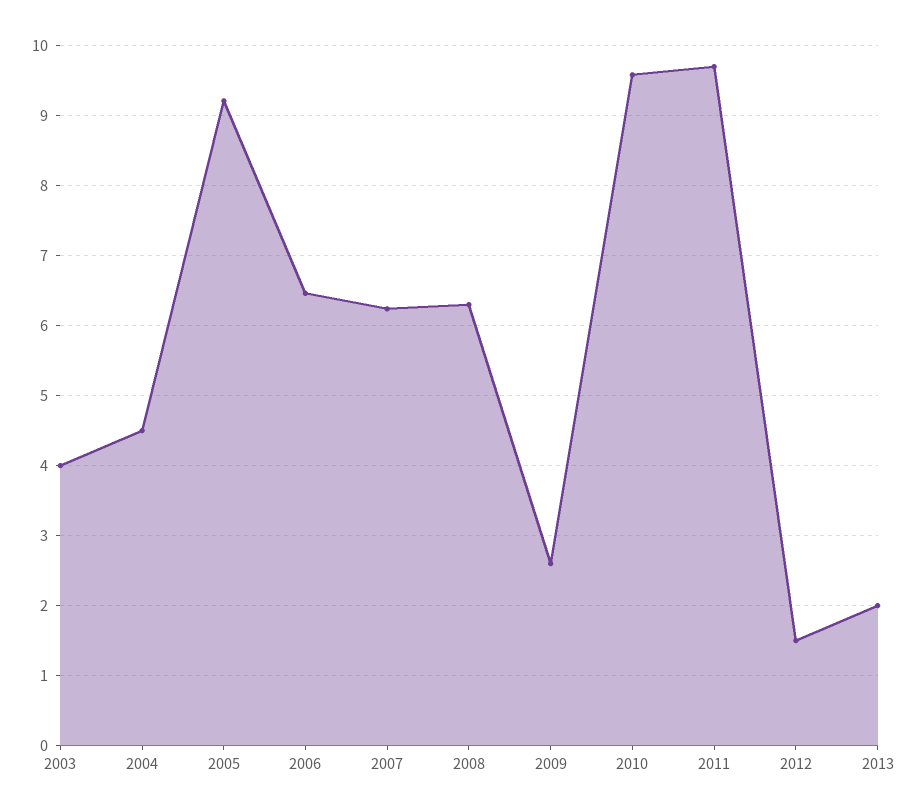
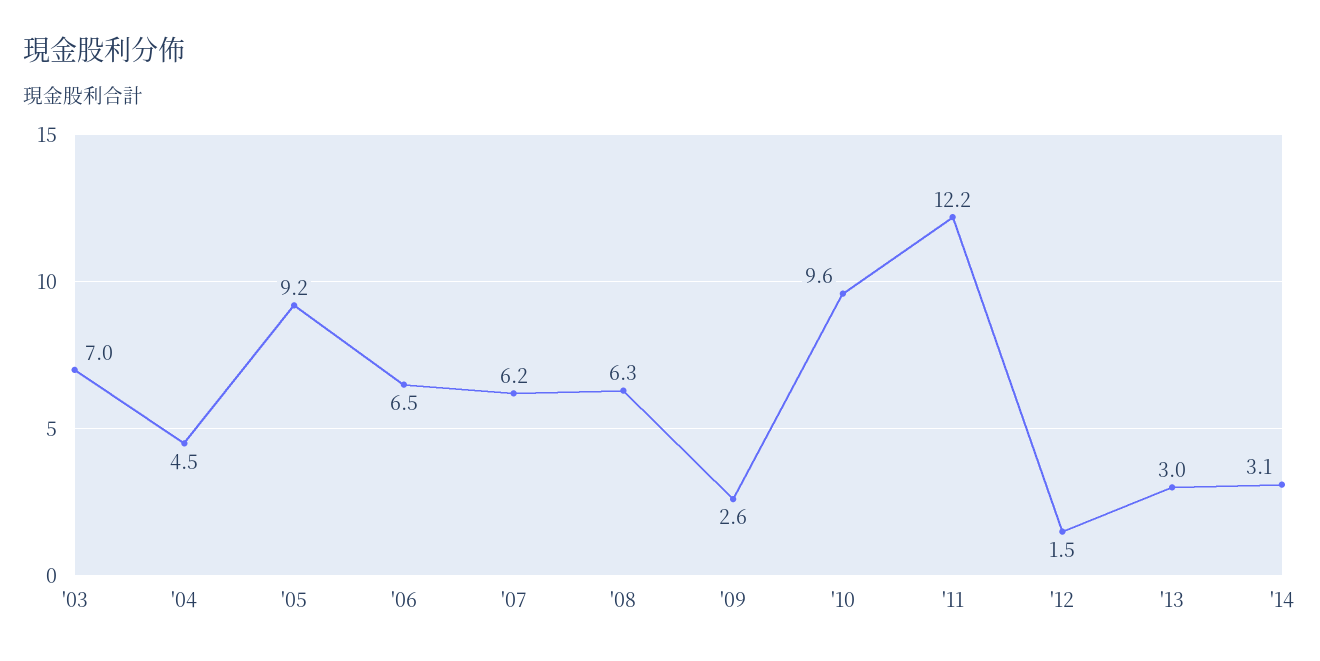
2003: 4 -> 7
2011: 9.7 -> 12.2
2013: 2 -> 3
'14: none -> 3.1

